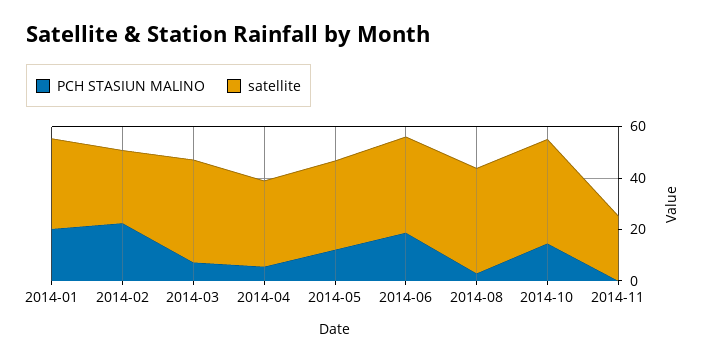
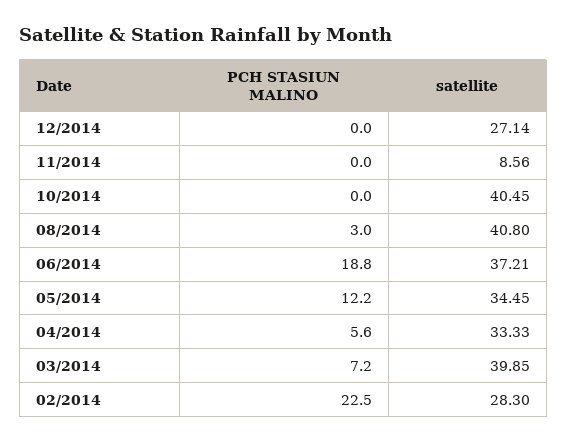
PCH STASIUN MALINO, 2014-01: 20 -> none
satellite, 2014-01: 35 -> none
PCH STASIUN MALINO, 2014-10: 15 -> 0
satellite, 2014-11: 25 -> 8.56
PCH STASIUN MALINO, 12/2014: none -> 0
satellite, 12/2014: none -> 27.14

